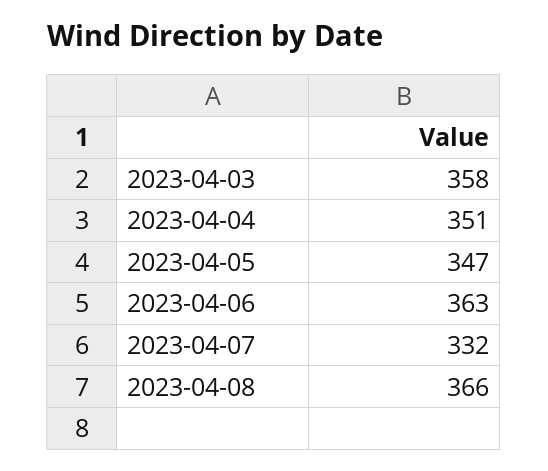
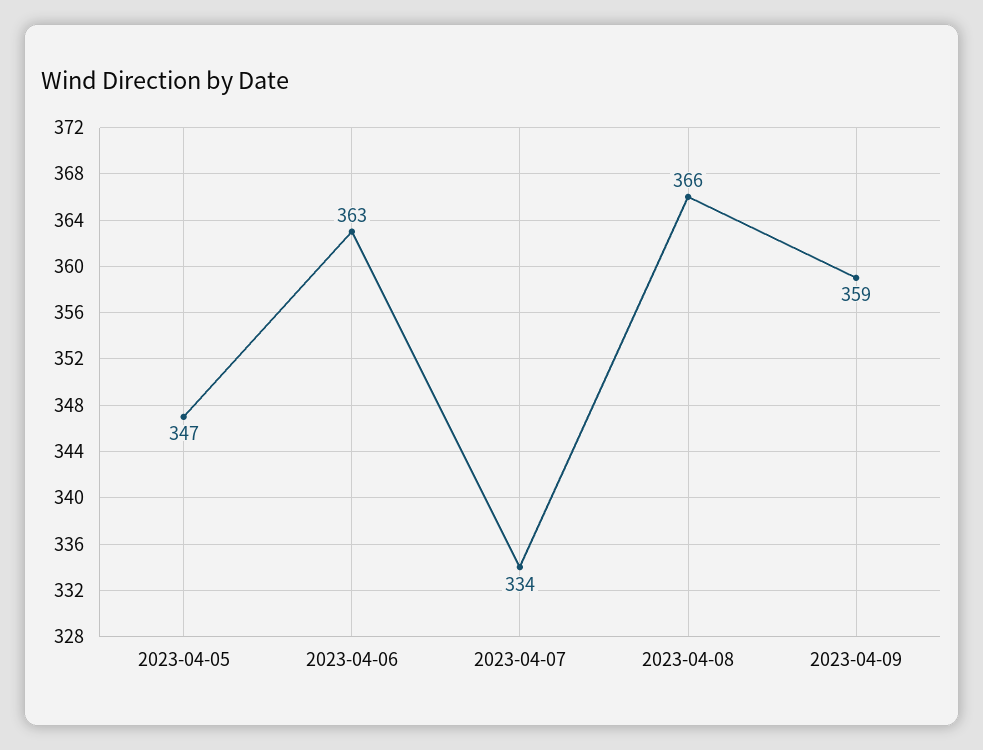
2023-04-03: 358 -> none
2023-04-04: 351 -> none
2023-04-07: 332 -> 334
2023-04-09: none -> 359

